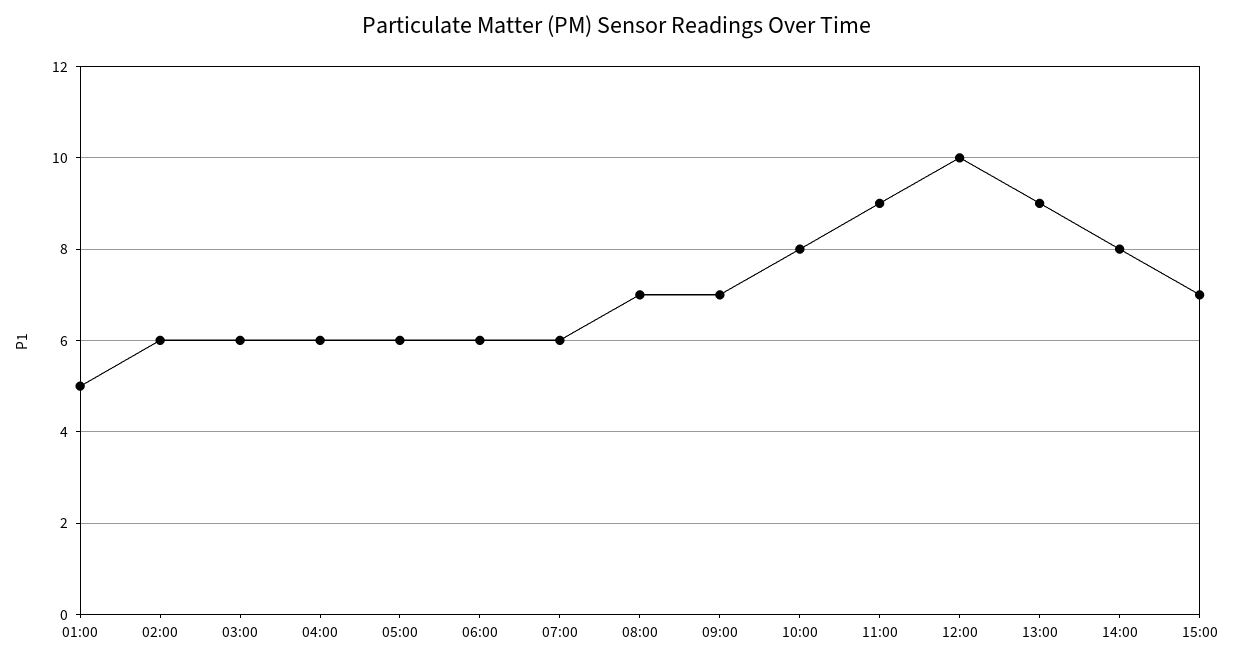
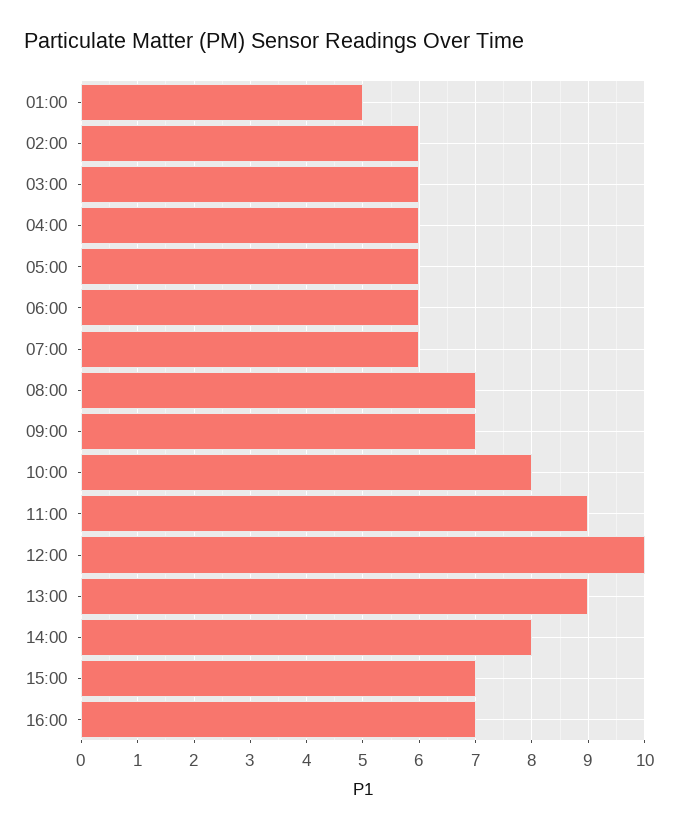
16:00: none -> 7

